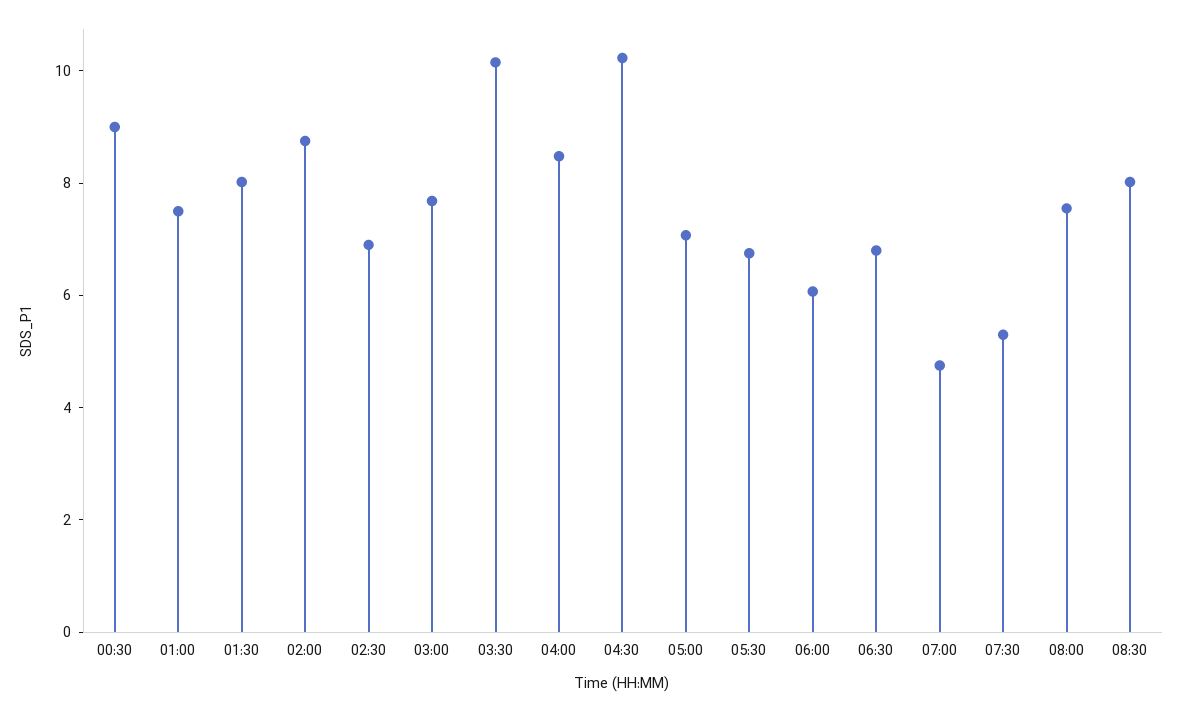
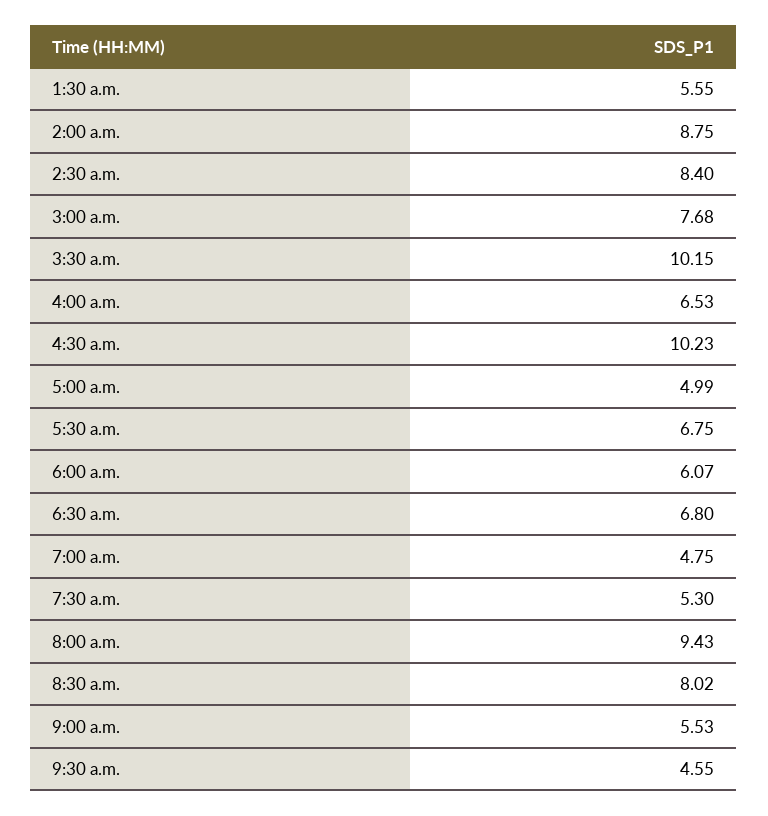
00:30: 9 -> none
01:00: 7.5 -> none
01:30: 8 -> 5.55
02:30: 7 -> 8.4
04:00: 8.5 -> 6.53
05:00: 7 -> 4.99
08:00: 7.5 -> 9.43
9:00 a.m.: none -> 5.53
9:30 a.m.: none -> 4.55

